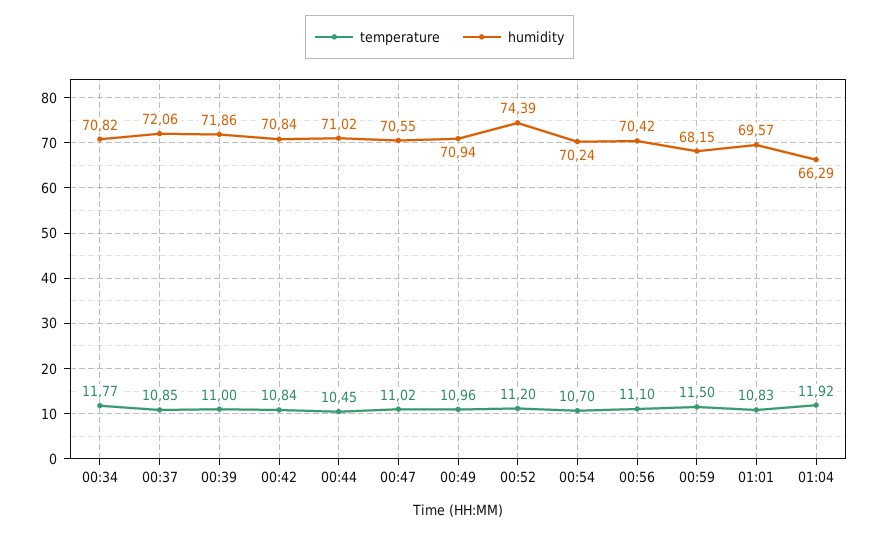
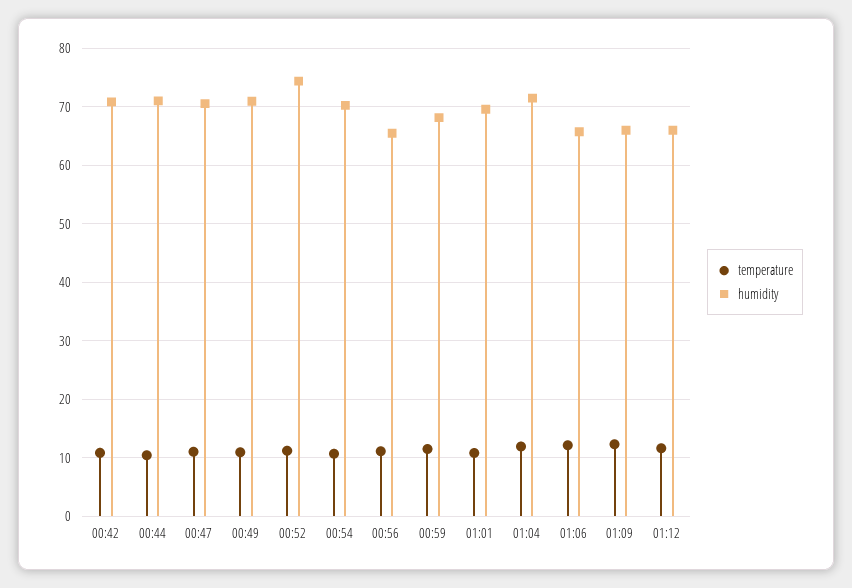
temperature, 00:34: 11.77 -> none
humidity, 00:34: 70.82 -> none
temperature, 00:37: 10.85 -> none
humidity, 00:37: 72.06 -> none
temperature, 00:39: 11 -> none
humidity, 00:39: 71.86 -> none
humidity, 00:56: 70.42 -> 66
humidity, 01:04: 66.29 -> 72
temperature, 01:06: none -> 12
humidity, 01:06: none -> 66
temperature, 01:09: none -> 12
humidity, 01:09: none -> 66
temperature, 01:12: none -> 12
humidity, 01:12: none -> 66

